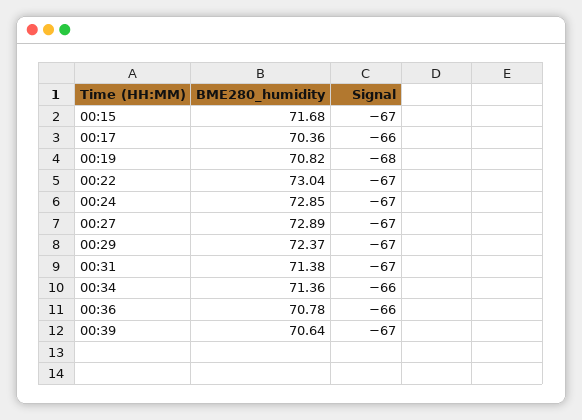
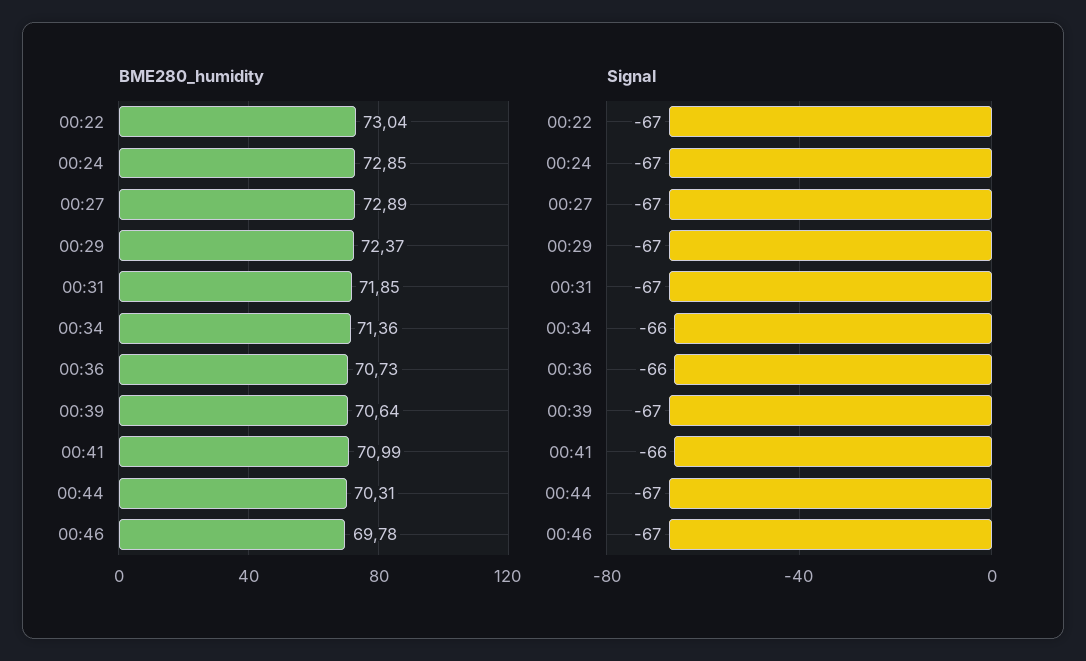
BME280_humidity, 00:15: 71.68 -> none
Signal, 00:15: -67 -> none
BME280_humidity, 00:17: 70.36 -> none
Signal, 00:17: -66 -> none
BME280_humidity, 00:19: 70.82 -> none
Signal, 00:19: -68 -> none
BME280_humidity, 00:31: 71.38 -> 71.85
BME280_humidity, 00:36: 70.78 -> 70.73
BME280_humidity, 00:41: none -> 70.99
BME280_humidity, 00:44: none -> 70.31
BME280_humidity, 00:46: none -> 69.78
Signal, 00:41: none -> -66
Signal, 00:44: none -> -67
Signal, 00:46: none -> -67

